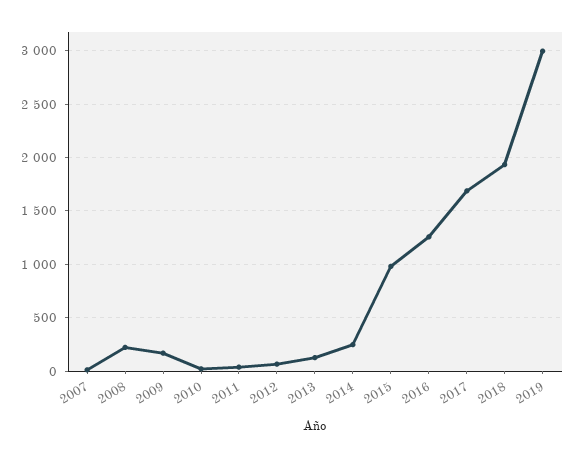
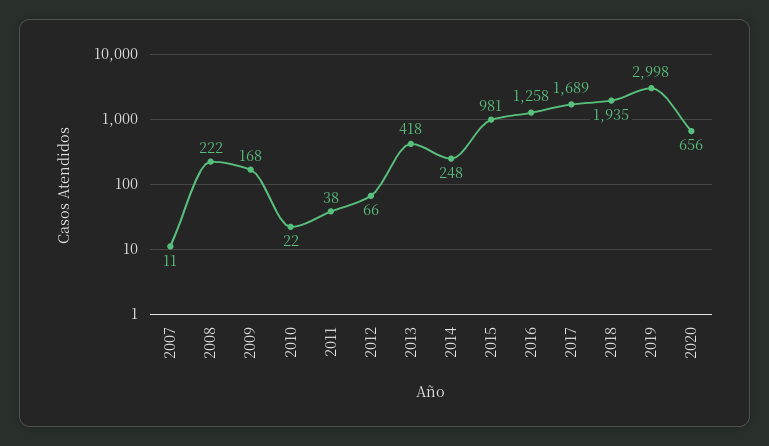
2013: 100 -> 418
2020: none -> 656

